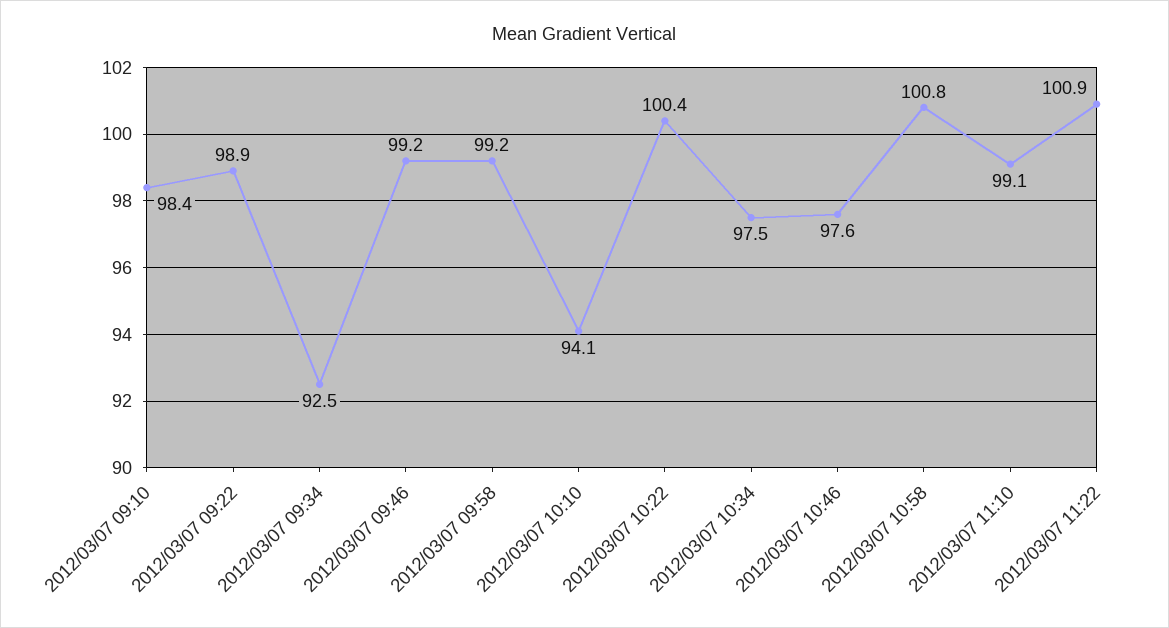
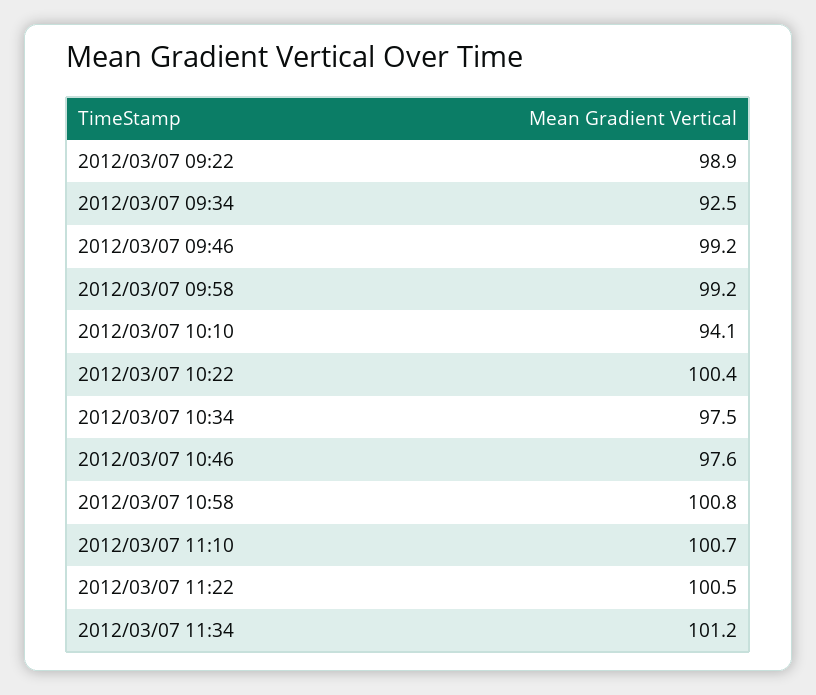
2012/03/07 09:10: 98.4 -> none
2012/03/07 11:10: 99.1 -> 100.7
2012/03/07 11:22: 100.9 -> 100.5
2012/03/07 11:34: none -> 101.2

